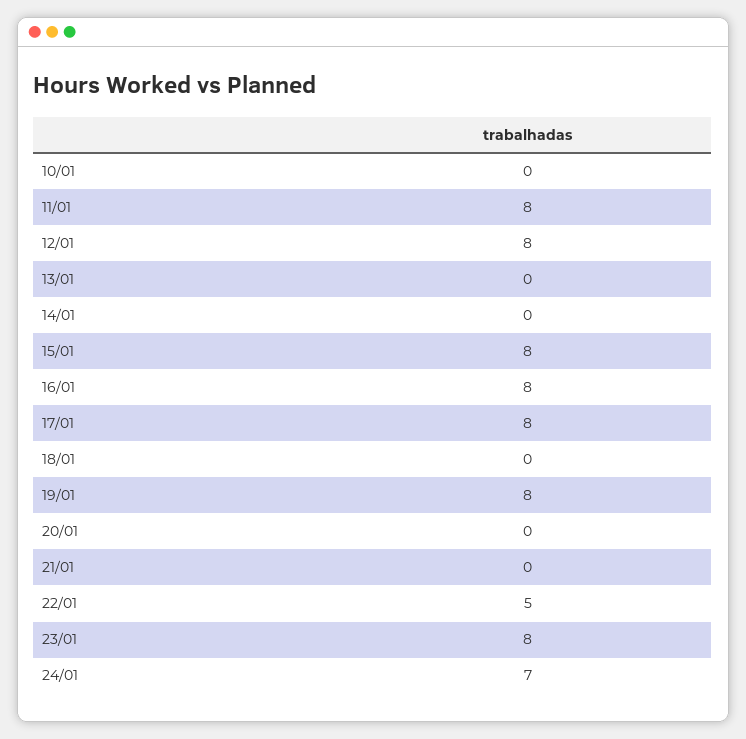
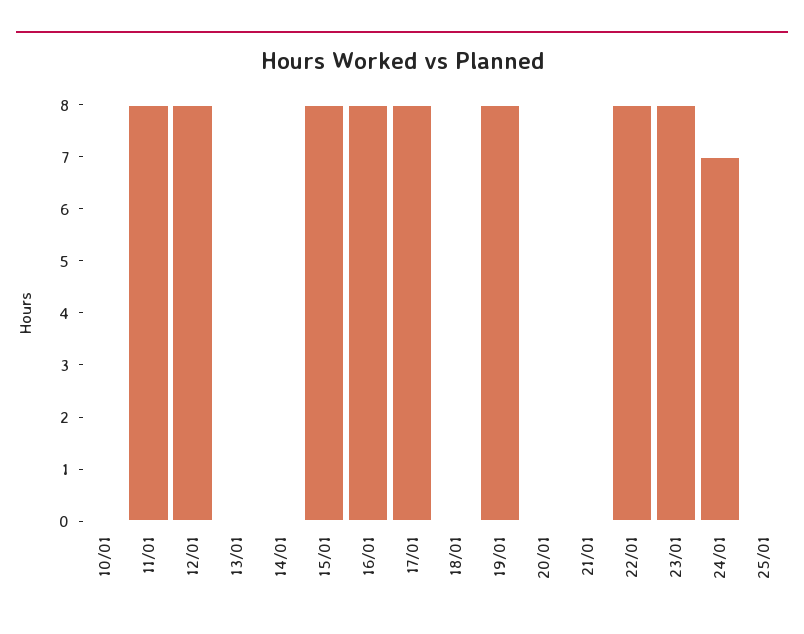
22/01: 5 -> 8
25/01: none -> 0

